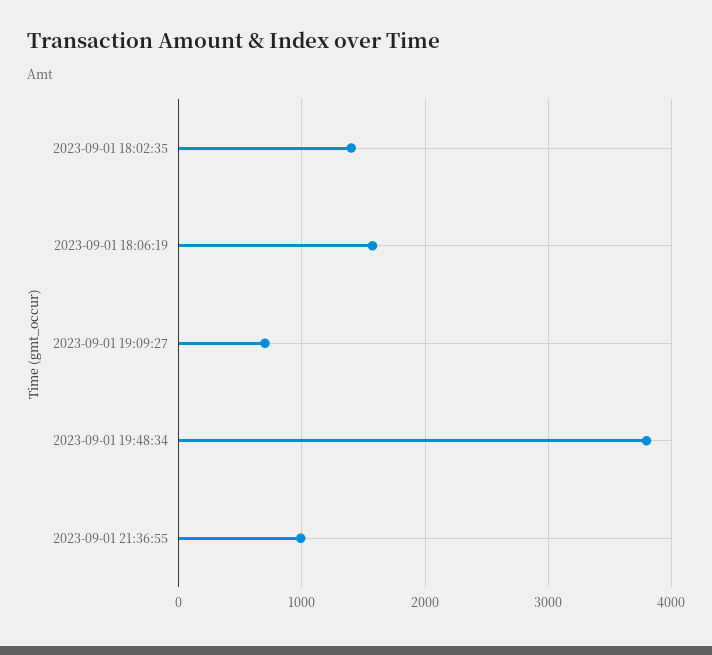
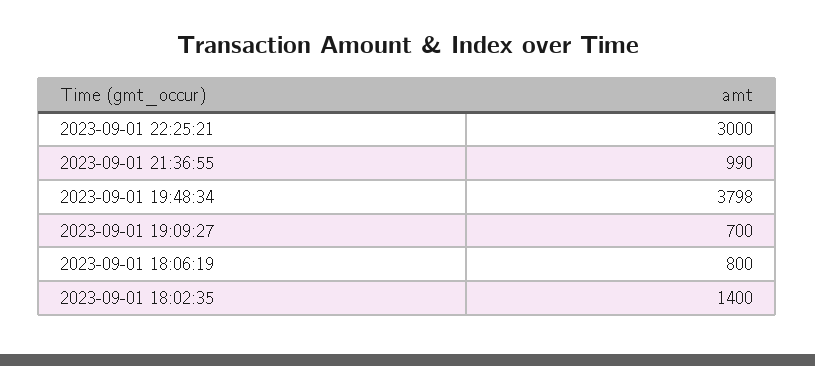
2023-09-01 18:06:19: 1600 -> 800
2023-09-01 22:25:21: none -> 3000

